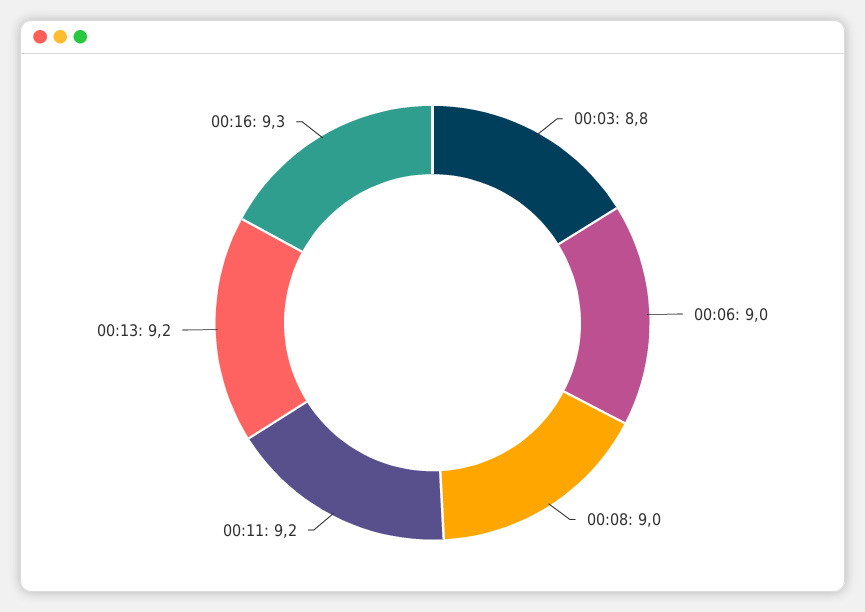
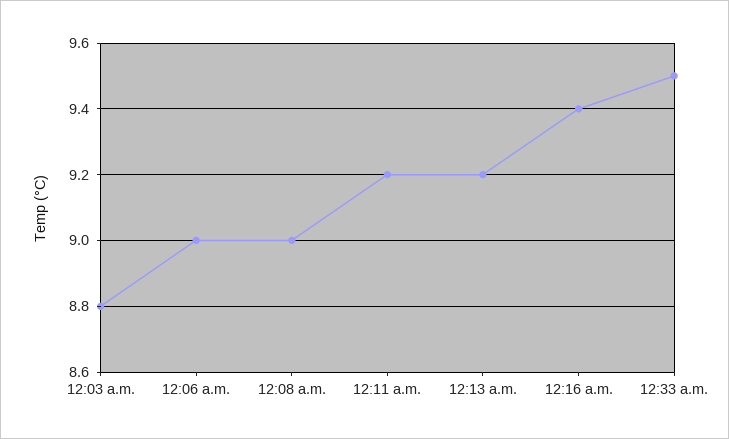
00:16: 9.3 -> 9.4
12:33 a.m.: none -> 9.5

